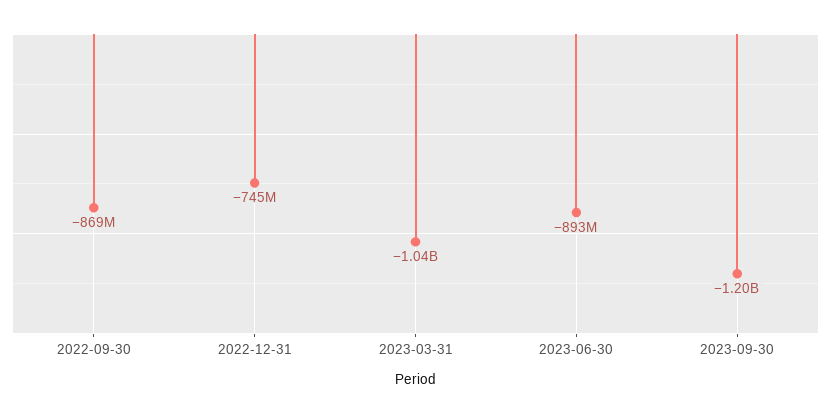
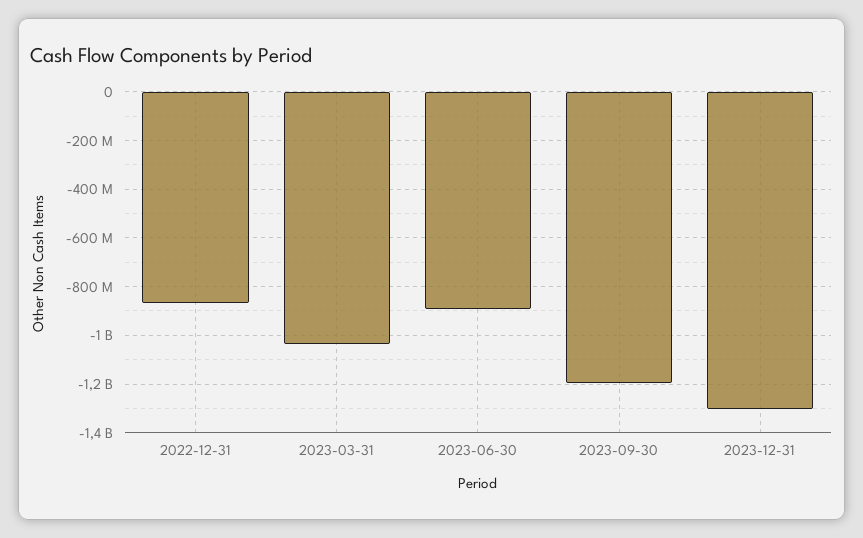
2022-09-30: -869000000 -> none
2022-12-31: -745000000 -> -875000000
2023-12-31: none -> -1300000000

